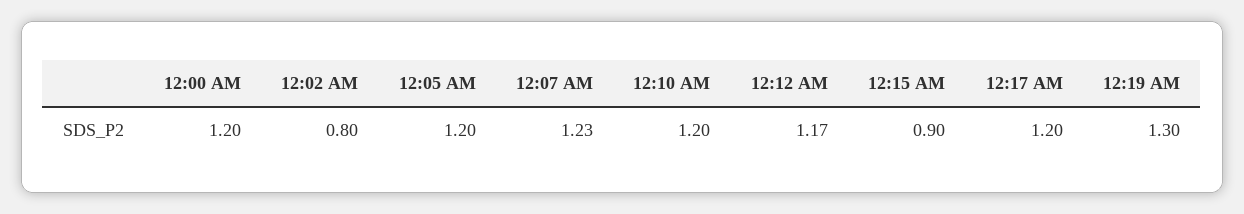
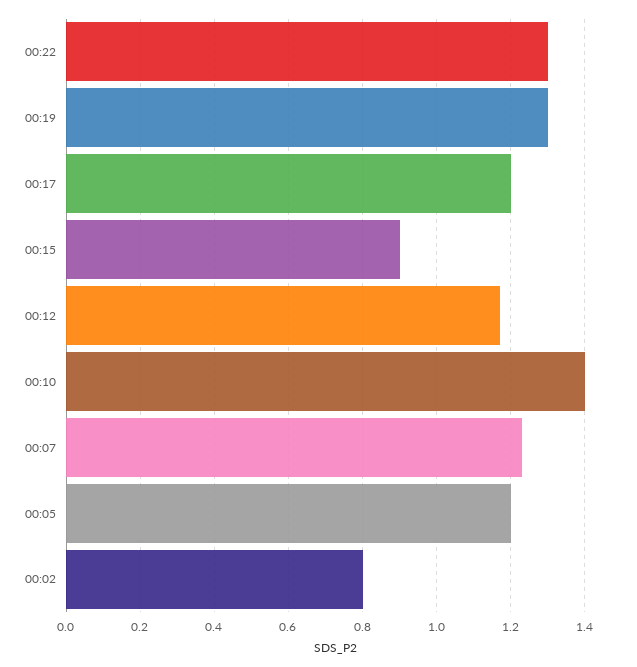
12:00 AM: 1.2 -> none
12:10 AM: 1.2 -> 1.4
00:22: none -> 1.3

